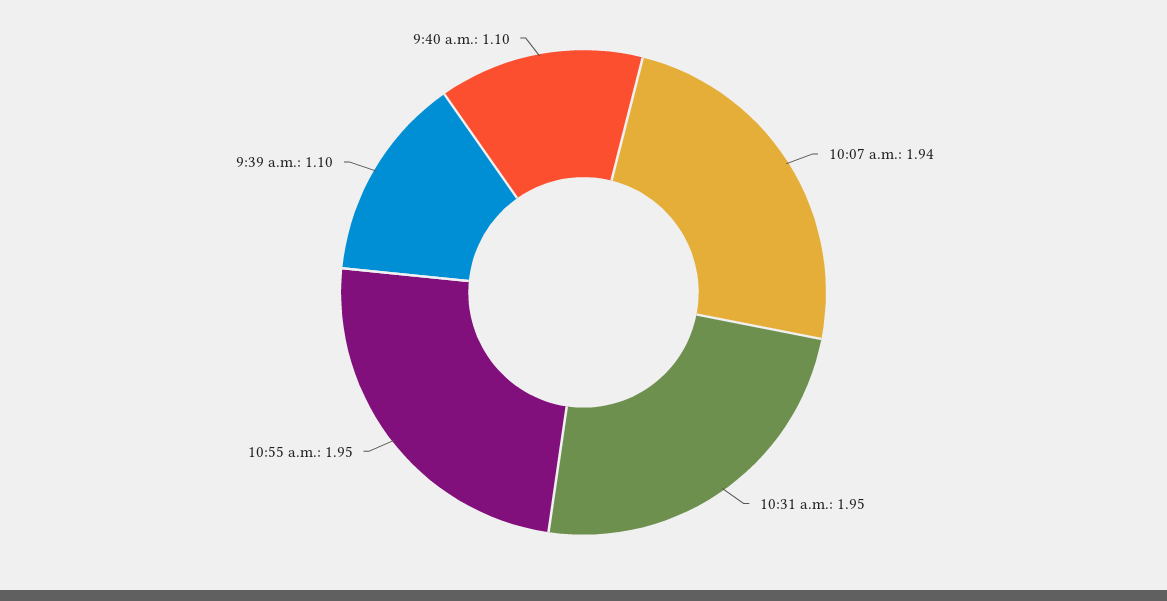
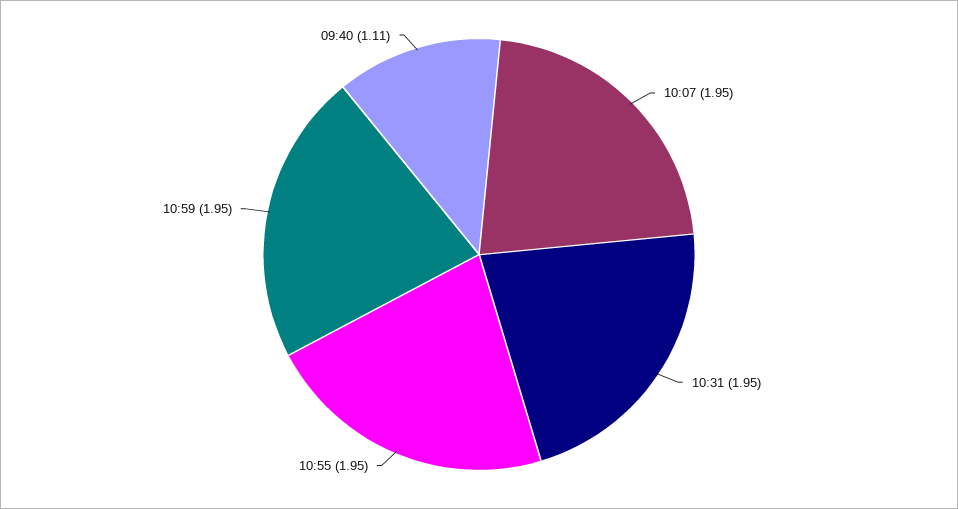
10:07 a.m.: 1.94 -> 1.95
9:39 a.m.: 1.1 -> none
9:40 a.m.: 1.1 -> 1.11
10:59: none -> 1.95

